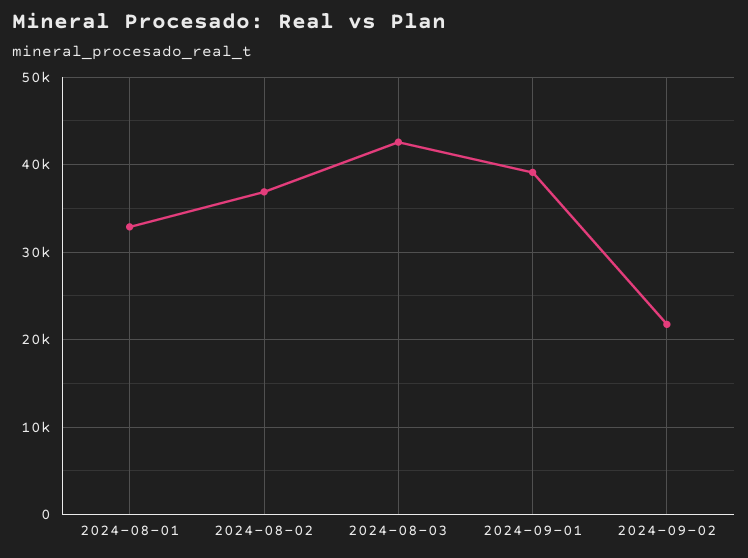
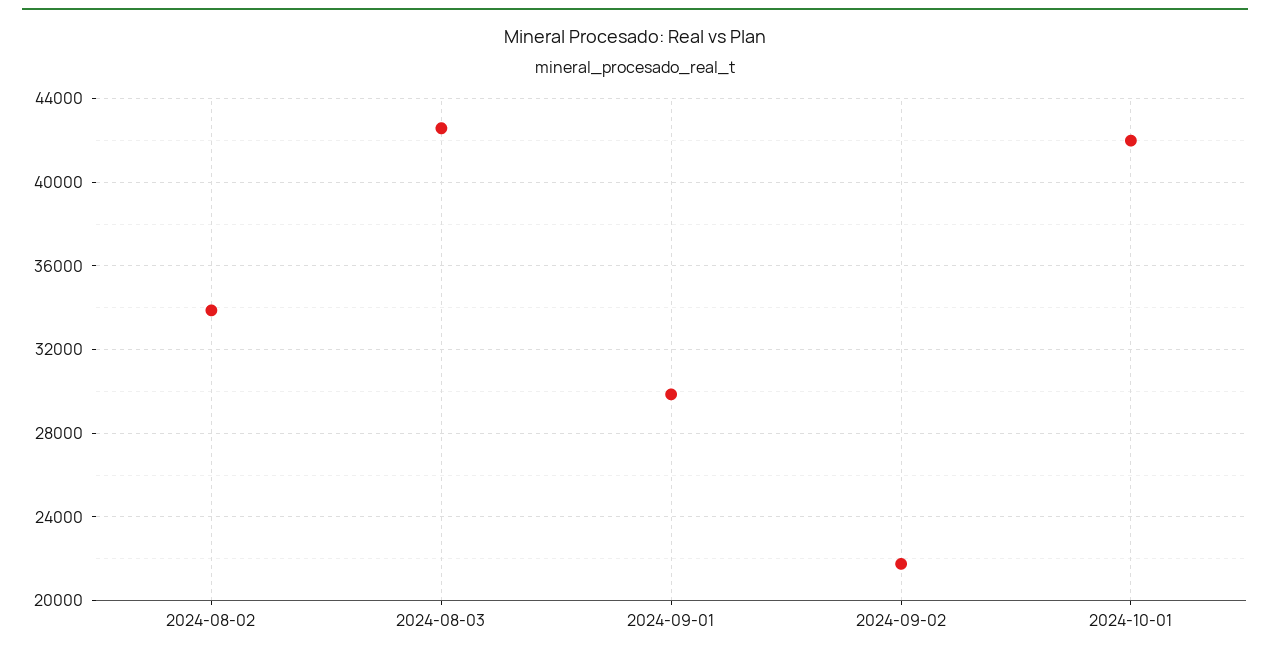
2024-08-01: 33000 -> none
2024-08-02: 37000 -> 34000
2024-09-01: 39000 -> 30000
2024-10-01: none -> 42000

